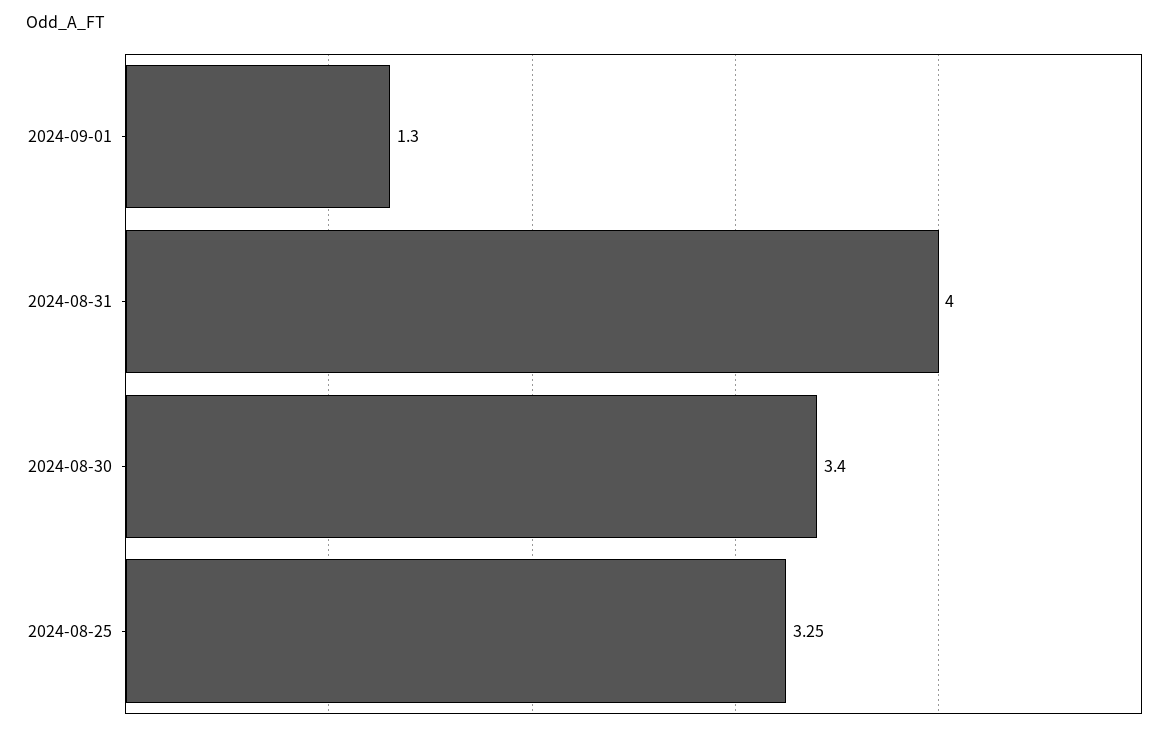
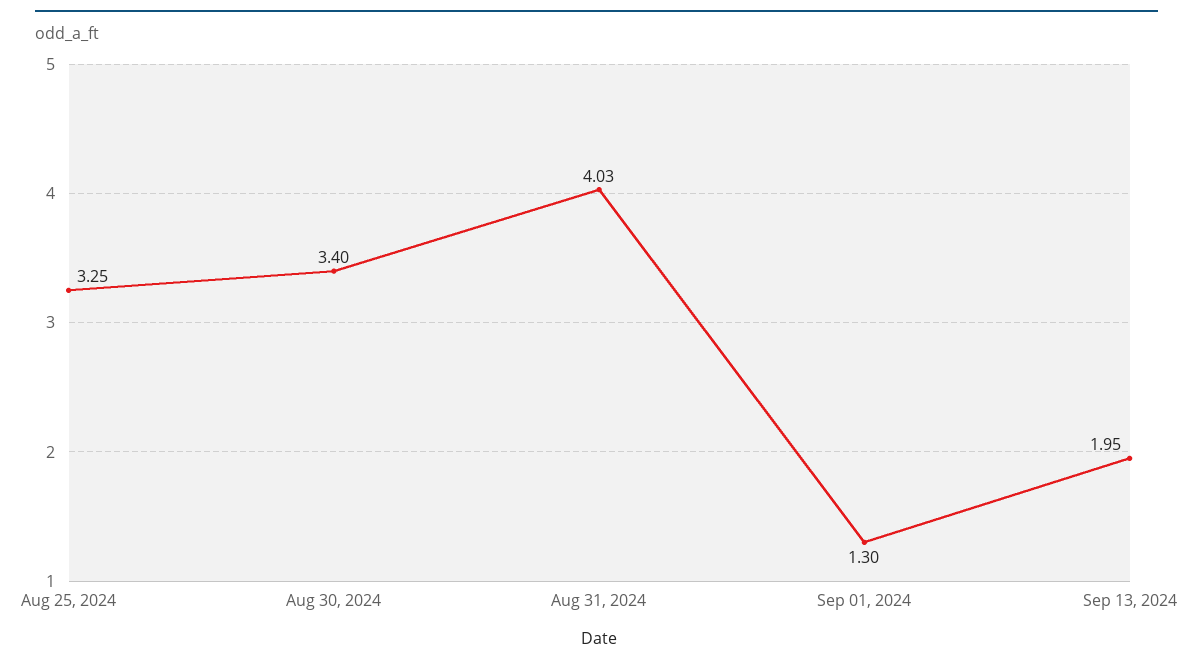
2024-08-31: 4 -> 4.03
Sep 13, 2024: none -> 1.95

